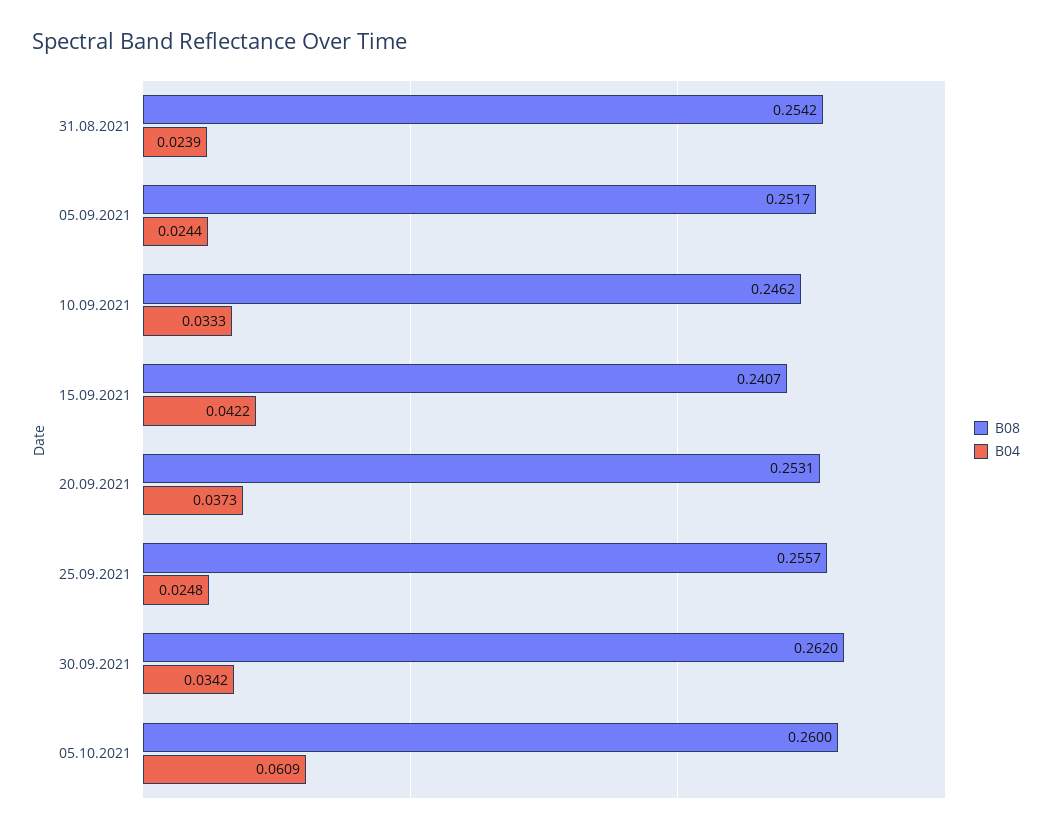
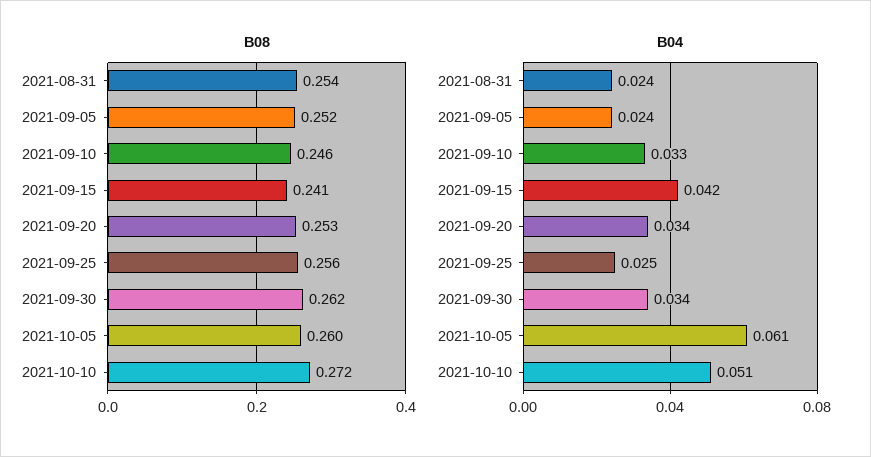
B04, 20.09.2021: 0.0373 -> 0.034
B08, 2021-10-10: none -> 0.272
B04, 2021-10-10: none -> 0.051

